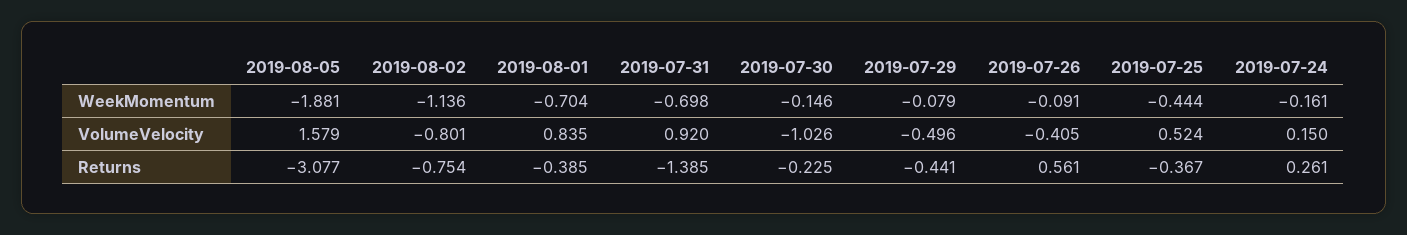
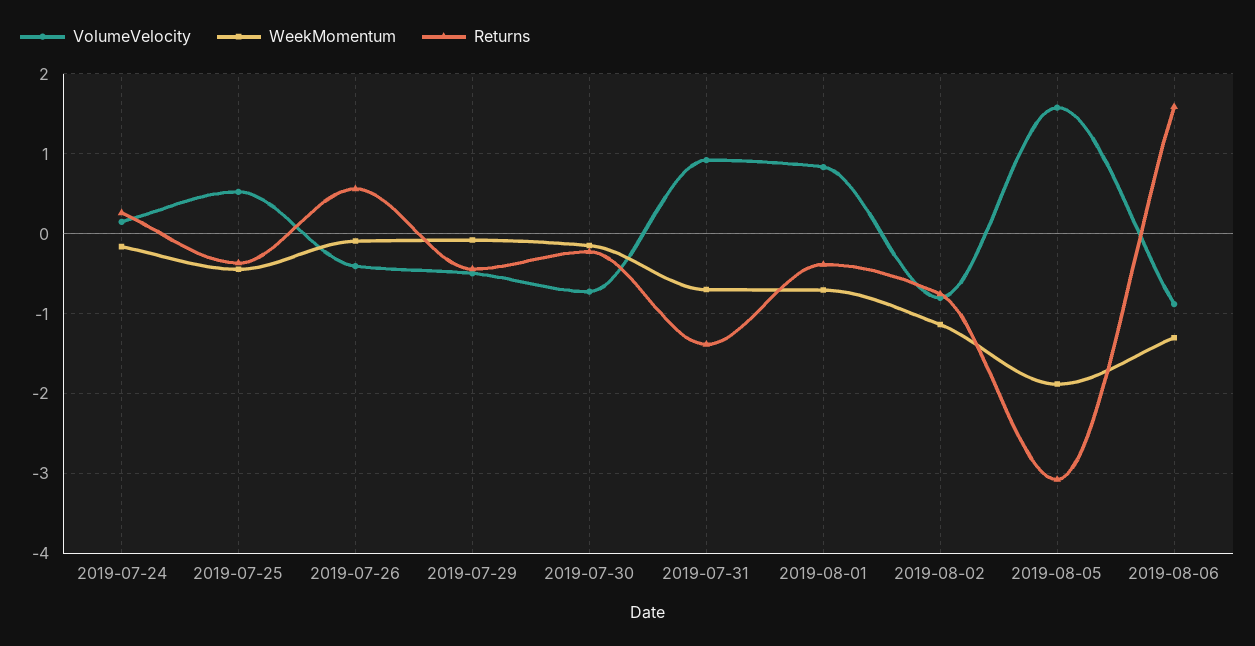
VolumeVelocity, 2019-07-30: -1.026 -> -0.7
VolumeVelocity, 2019-08-06: none -> -0.9
WeekMomentum, 2019-08-06: none -> -1.3
Returns, 2019-08-06: none -> 1.6

